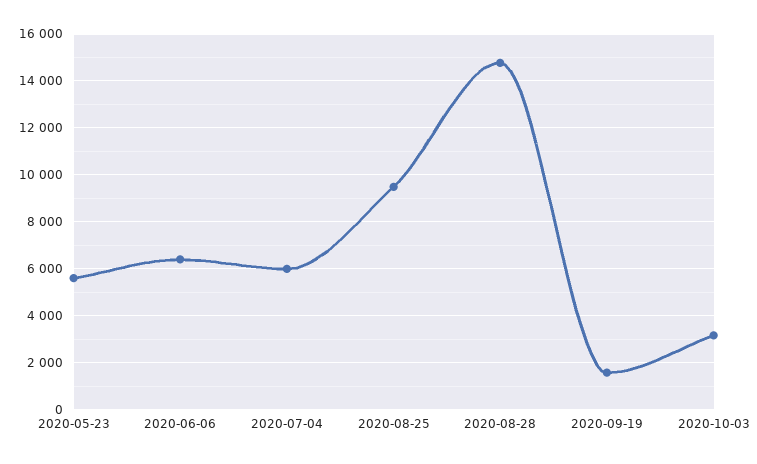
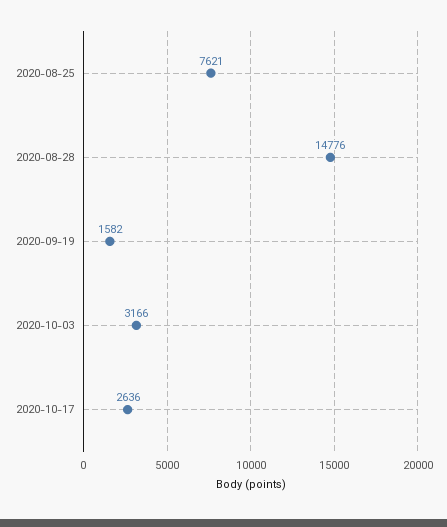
2020-05-23: 5500 -> none
2020-06-06: 6500 -> none
2020-07-04: 6000 -> none
2020-08-25: 9500 -> 7621
2020-10-17: none -> 2636

